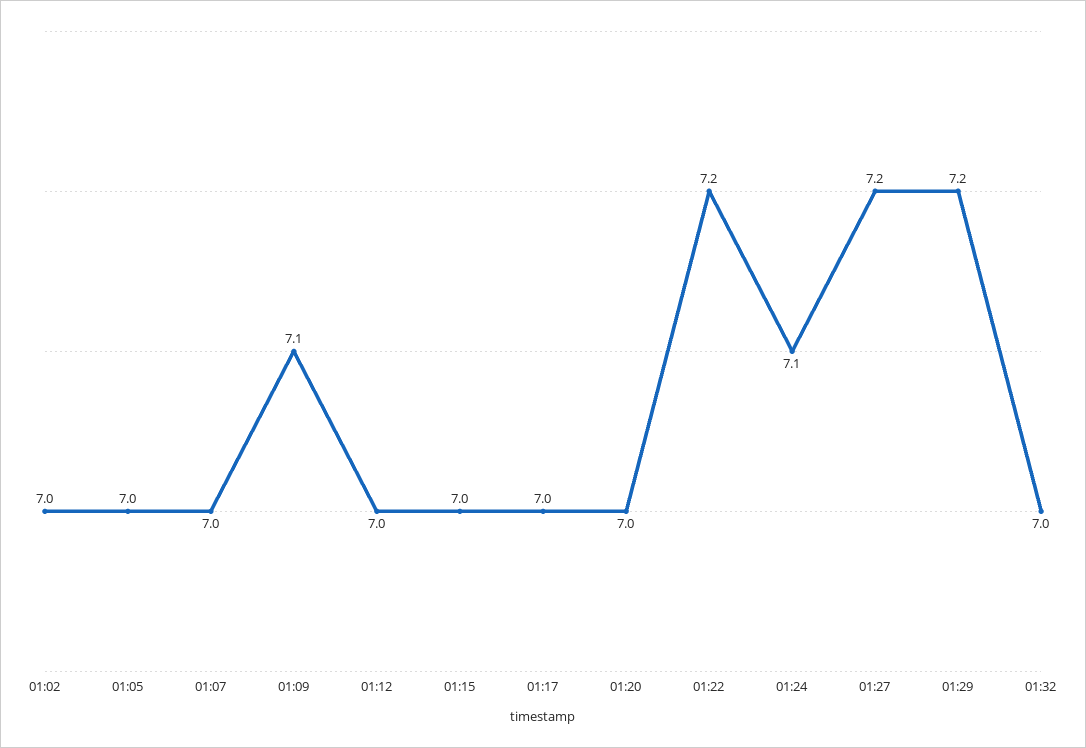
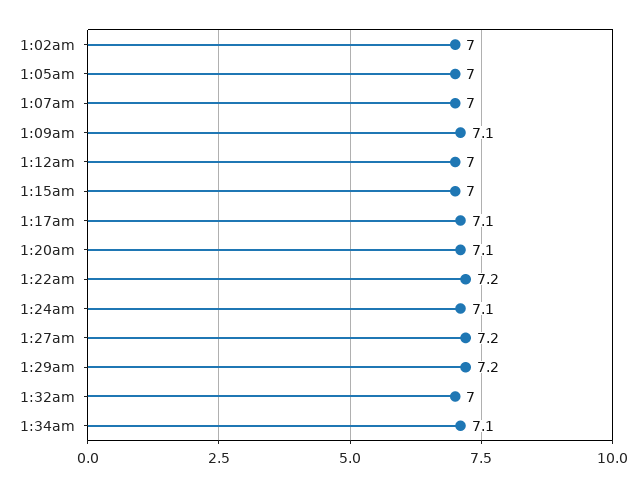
01:17: 7 -> 7.1
01:20: 7 -> 7.1
1:34am: none -> 7.1

